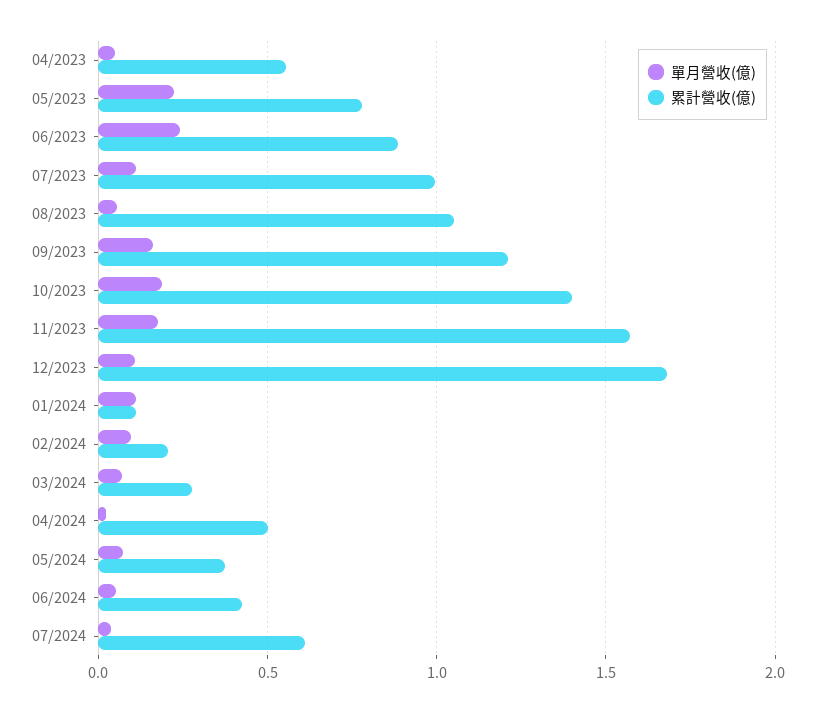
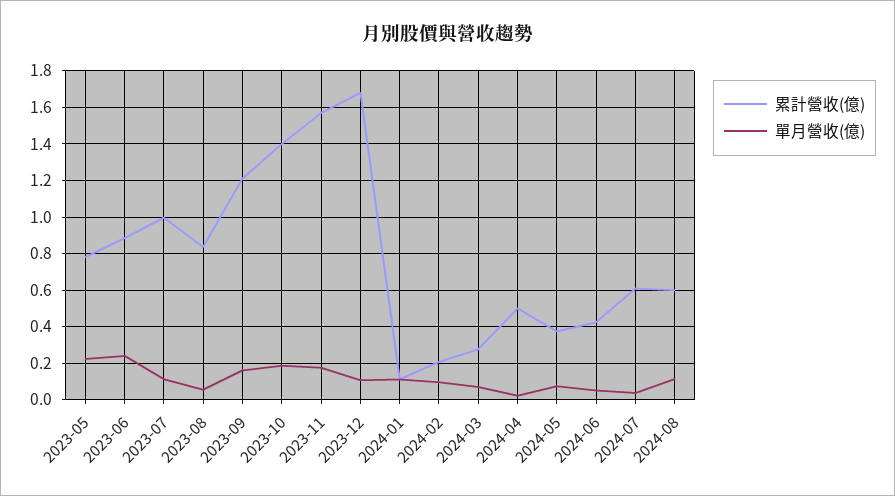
單月營收(億), 04/2023: 0.05 -> none
累計營收(億), 04/2023: 0.55 -> none
累計營收(億), 08/2023: 1.05 -> 0.85
累計營收(億), 2024-08: none -> 0.6
單月營收(億), 2024-08: none -> 0.1

